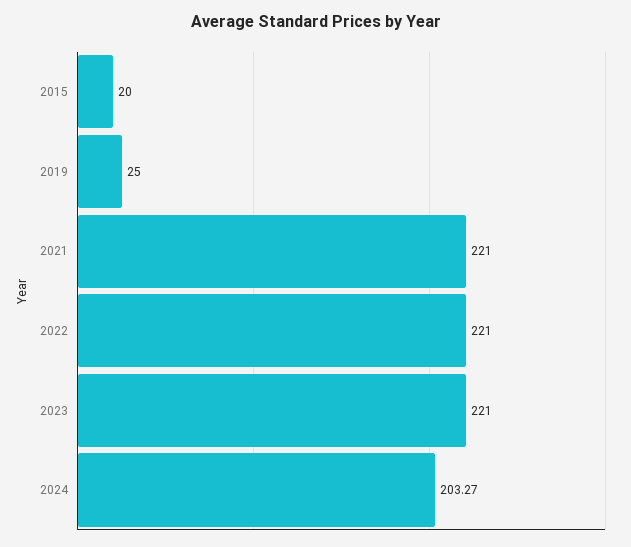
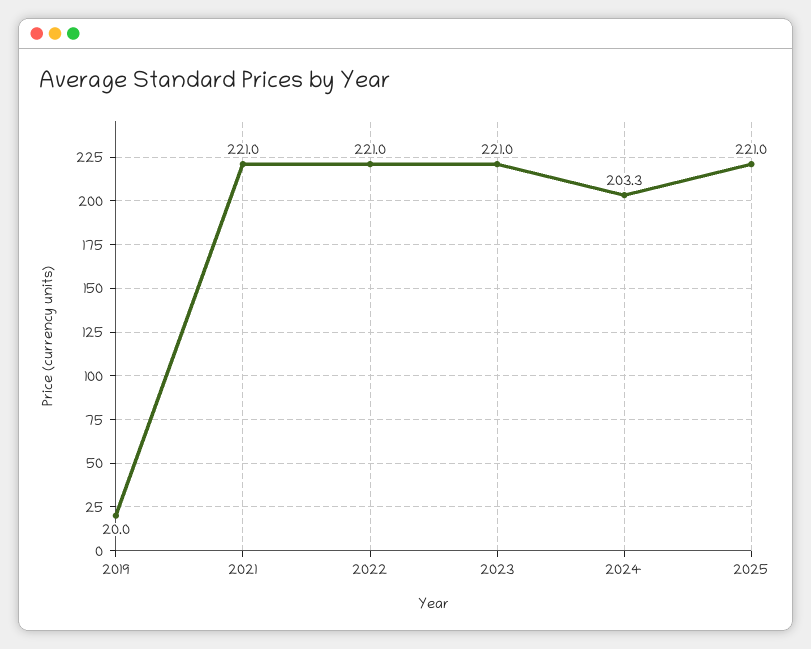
2015: 20 -> none
2019: 25 -> 20
2025: none -> 221

